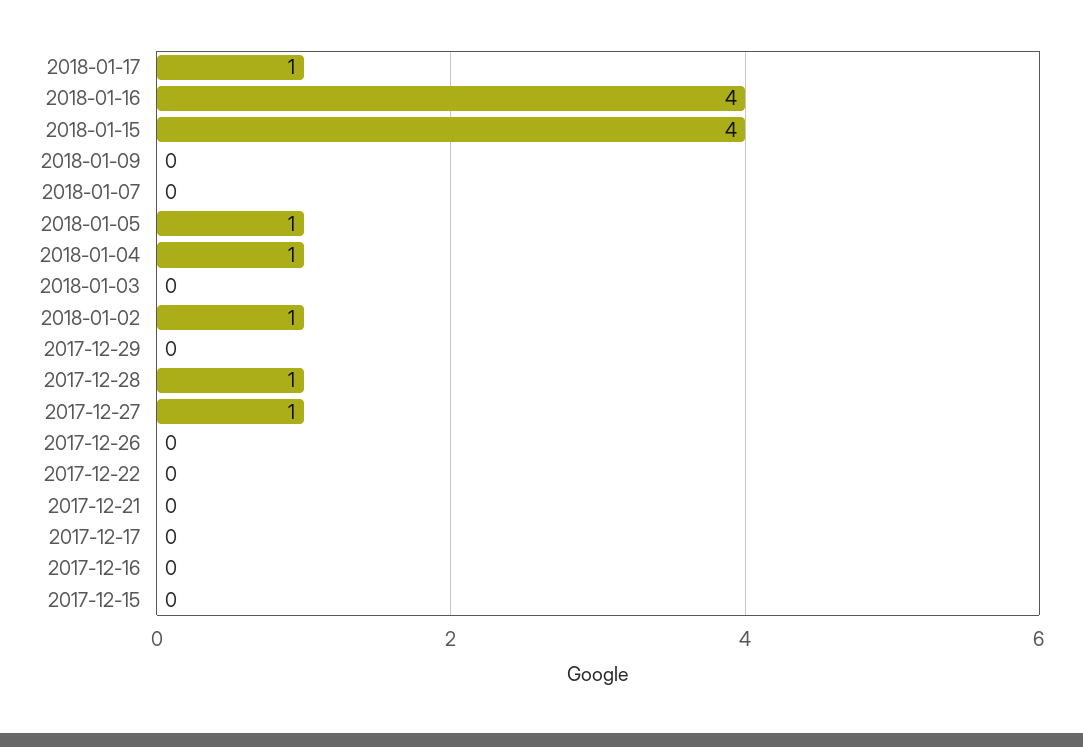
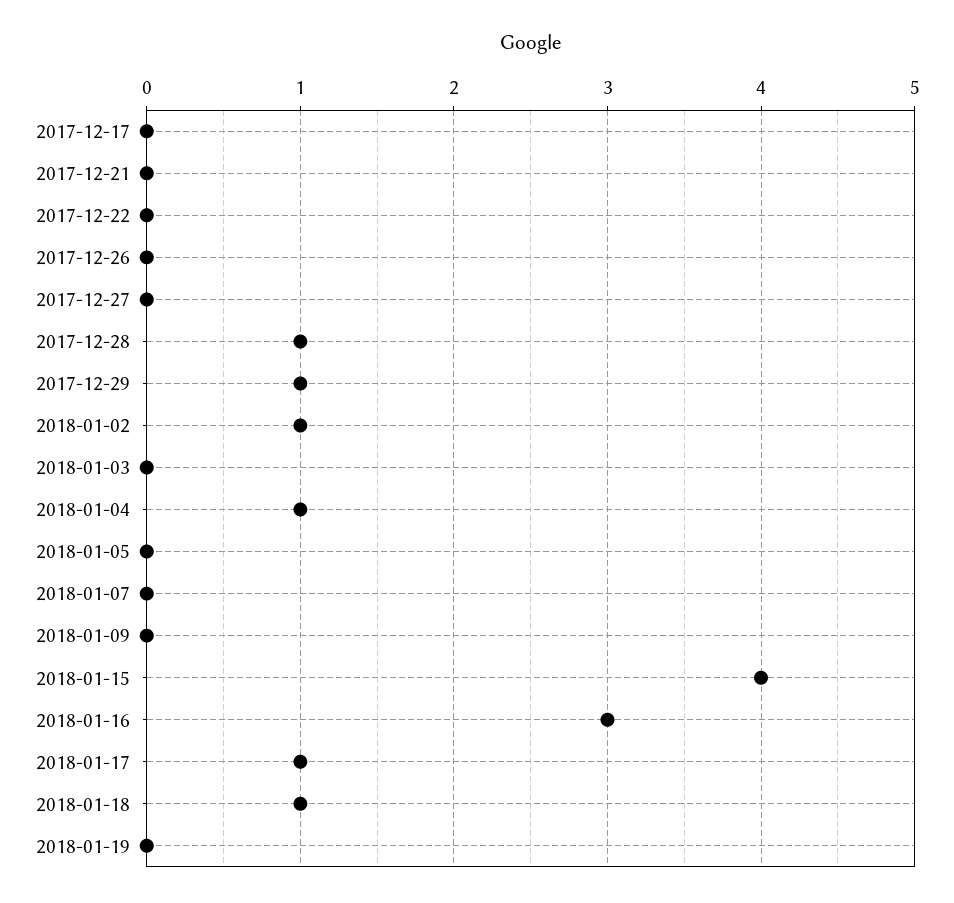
2018-01-16: 4 -> 3
2018-01-05: 1 -> 0
2017-12-29: 0 -> 1
2017-12-27: 1 -> 0
2017-12-16: 0 -> none
2017-12-15: 0 -> none
2018-01-18: none -> 1
2018-01-19: none -> 0

